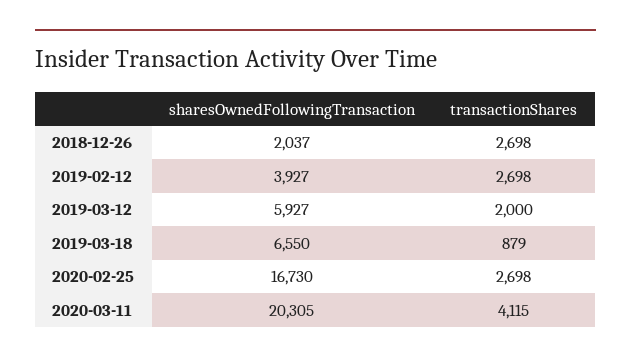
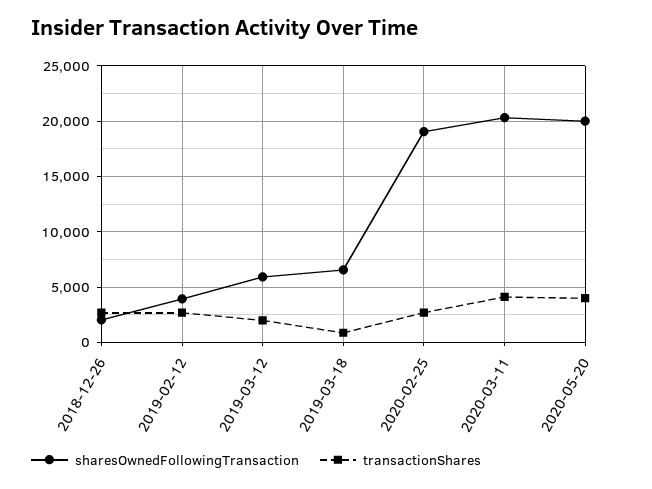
sharesOwnedFollowingTransaction, 2020-02-25: 16730 -> 19000
sharesOwnedFollowingTransaction, 2020-05-20: none -> 20000
transactionShares, 2020-05-20: none -> 4000

